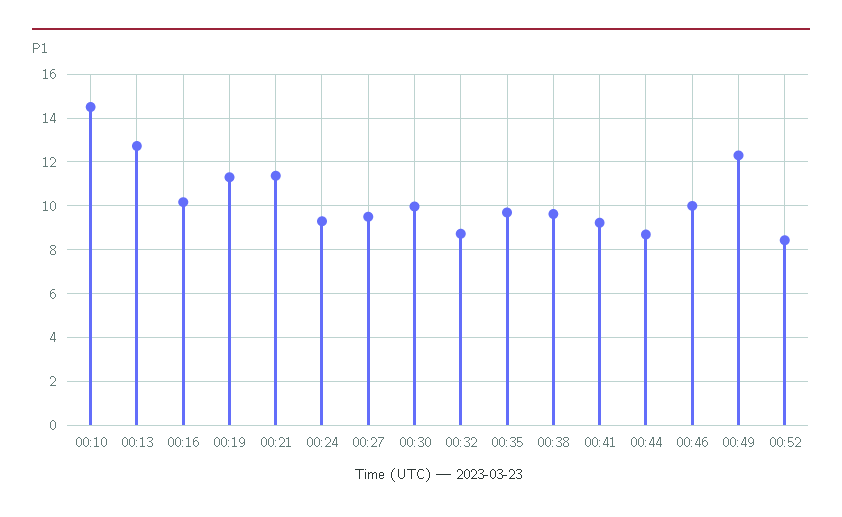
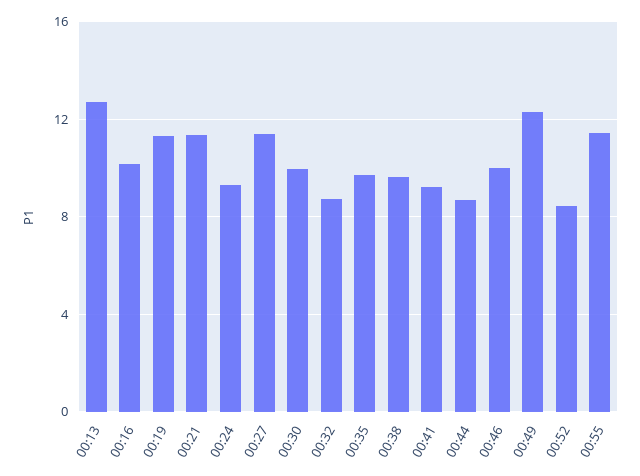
00:10: 14.5 -> none
00:27: 9.5 -> 11.5
00:55: none -> 11.5

